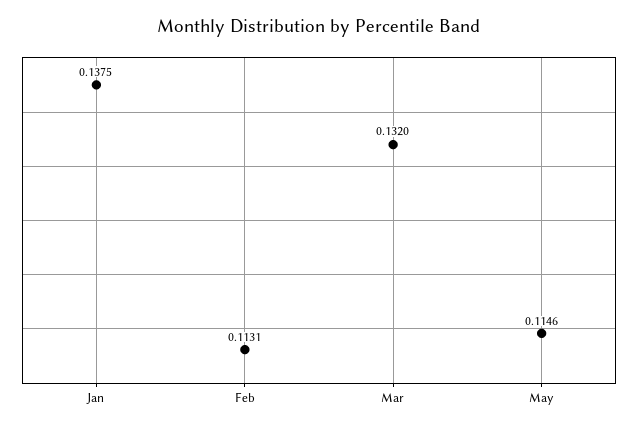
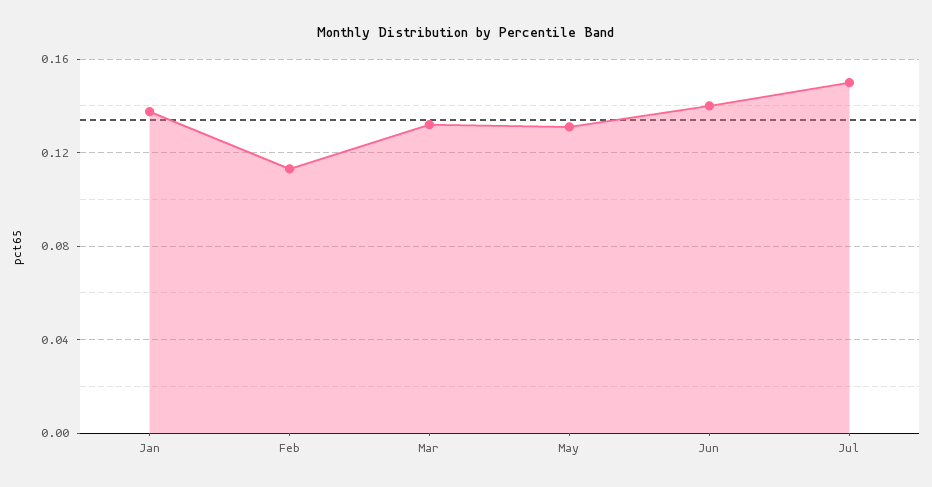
May: 0.1146 -> 0.13
Jun: none -> 0.14
Jul: none -> 0.15

